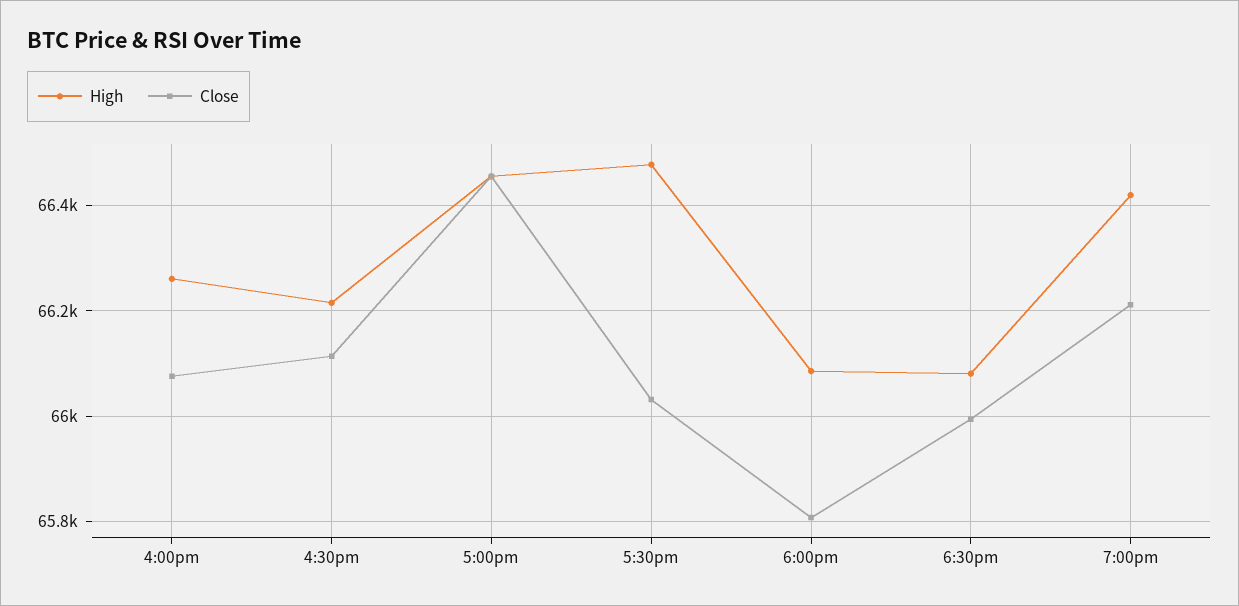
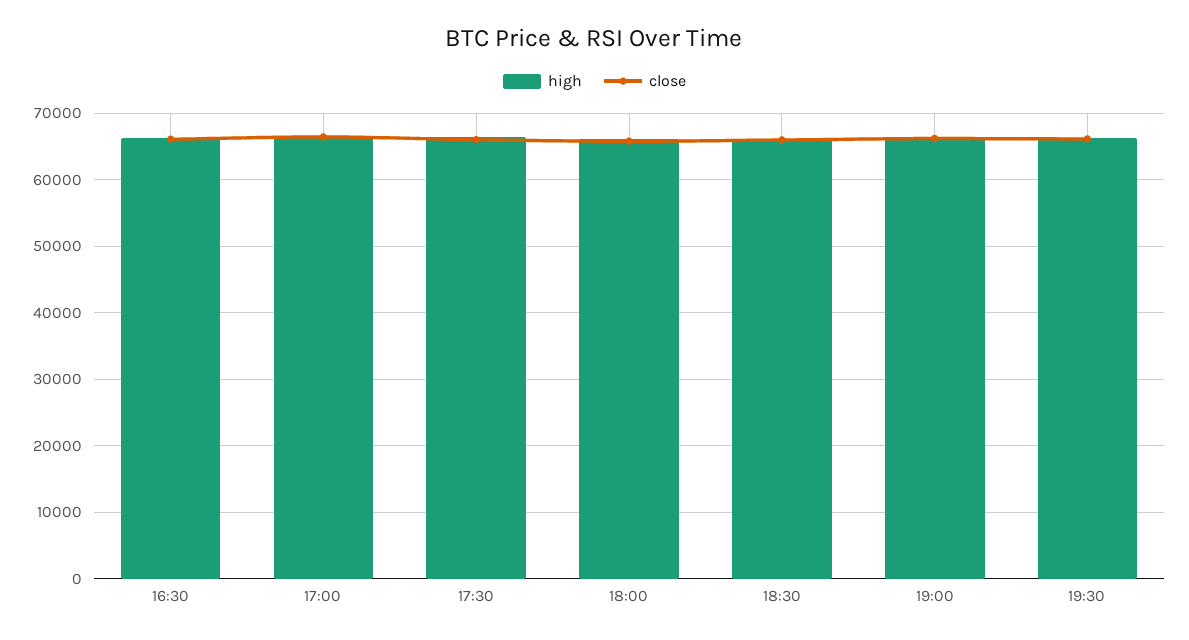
High, 4:00pm: 66260 -> none
Close, 4:00pm: 66080 -> none
High, 19:30: none -> 66000
Close, 19:30: none -> 66000

